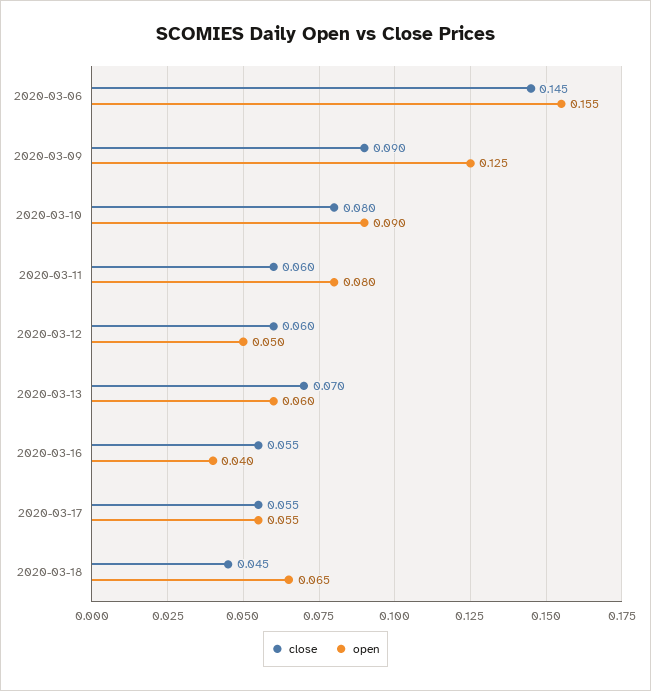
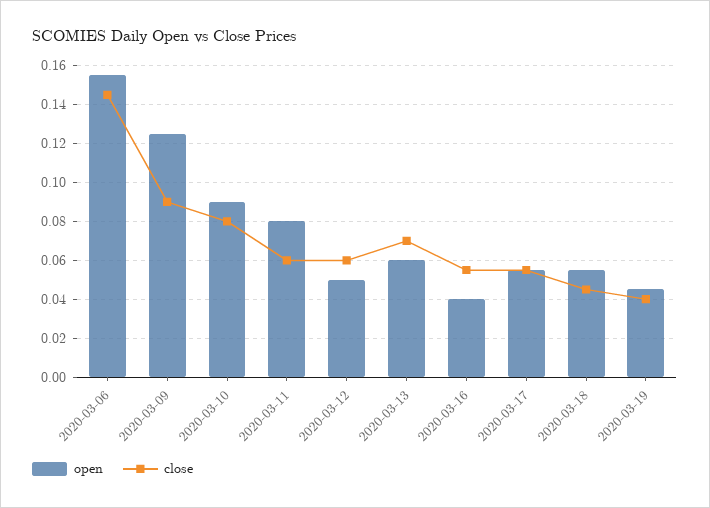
open, 2020-03-18: 0.065 -> 0.055
open, 2020-03-19: none -> 0.045
close, 2020-03-19: none -> 0.04

